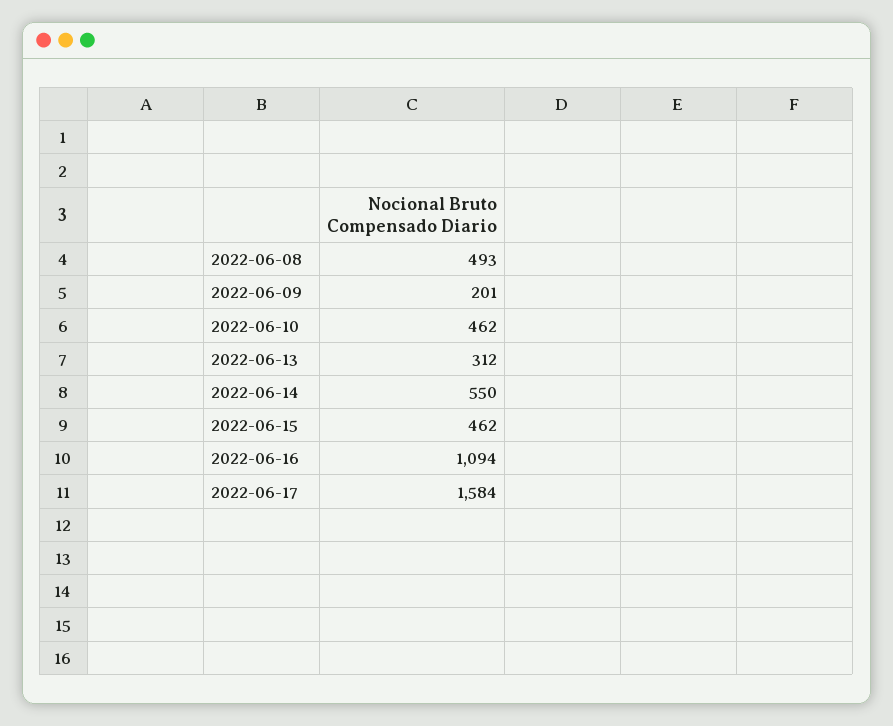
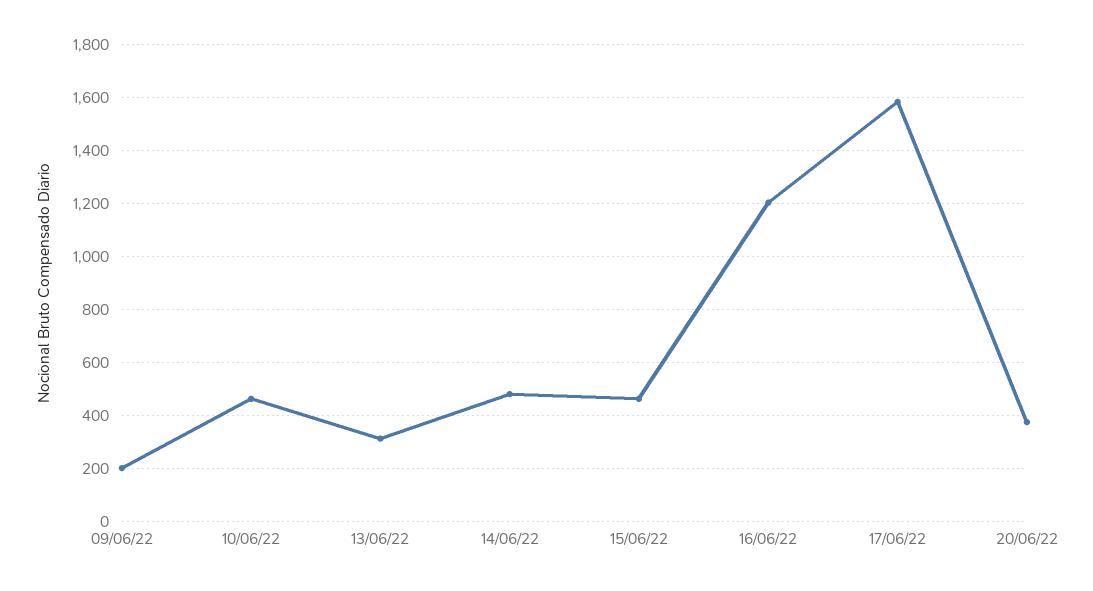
2022-06-08: 493 -> none
2022-06-14: 550 -> 475
2022-06-16: 1094 -> 1200
20/06/22: none -> 375

